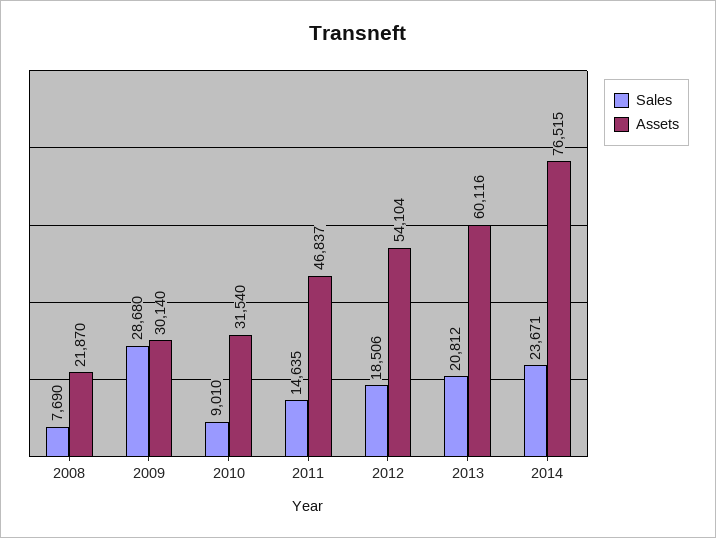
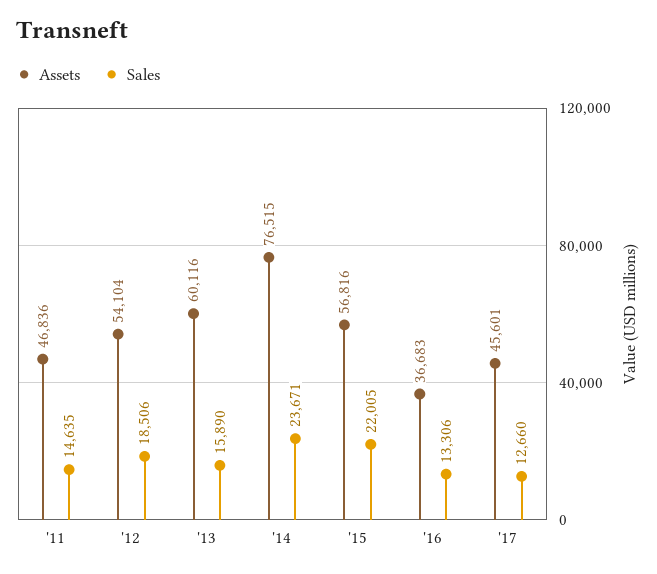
Sales, 2008: 7690 -> none
Assets, 2008: 21870 -> none
Sales, 2009: 28680 -> none
Assets, 2009: 30140 -> none
Sales, 2010: 9010 -> none
Assets, 2010: 31540 -> none
Assets, 2011: 46837 -> 46836
Sales, 2013: 20812 -> 15890
Assets, '15: none -> 56816
Sales, '15: none -> 22005
Assets, '16: none -> 36683
Sales, '16: none -> 13306
Assets, '17: none -> 45601
Sales, '17: none -> 12660

